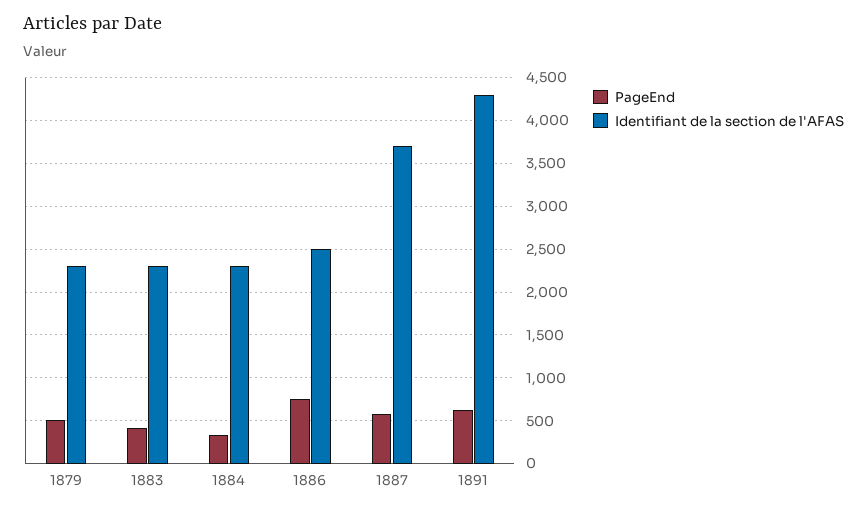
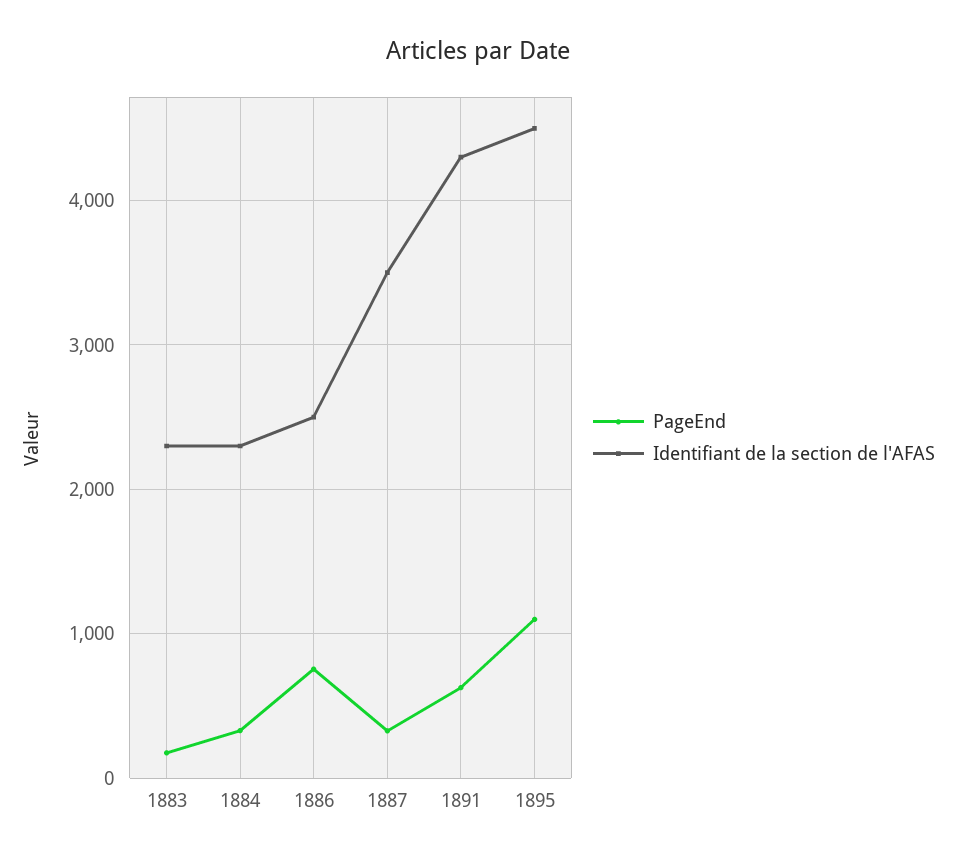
PageEnd, 1879: 500 -> none
Identifiant de la section de l'AFAS, 1879: 2300 -> none
PageEnd, 1883: 400 -> 200
PageEnd, 1887: 600 -> 300
Identifiant de la section de l'AFAS, 1887: 3700 -> 3500
PageEnd, 1895: none -> 1100
Identifiant de la section de l'AFAS, 1895: none -> 4500

